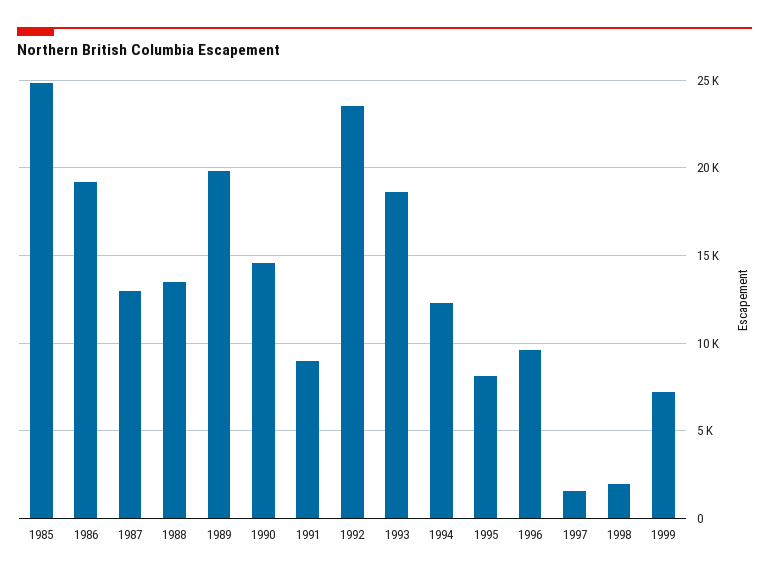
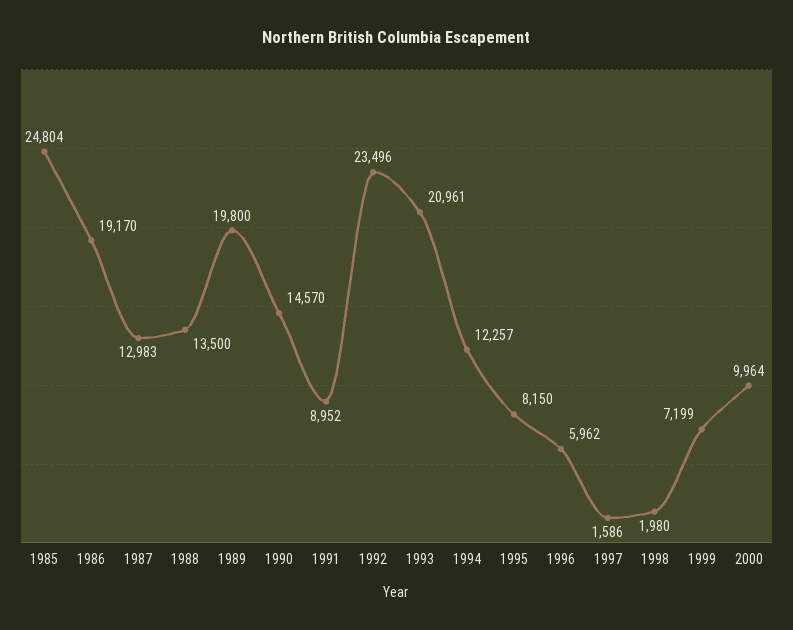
1993: 18500 -> 20961
1996: 9500 -> 5962
2000: none -> 9964

